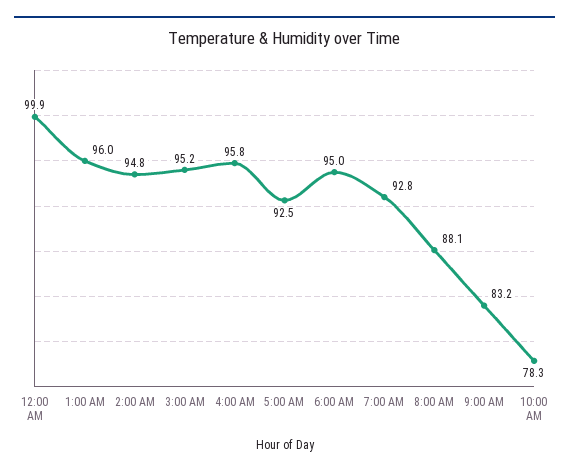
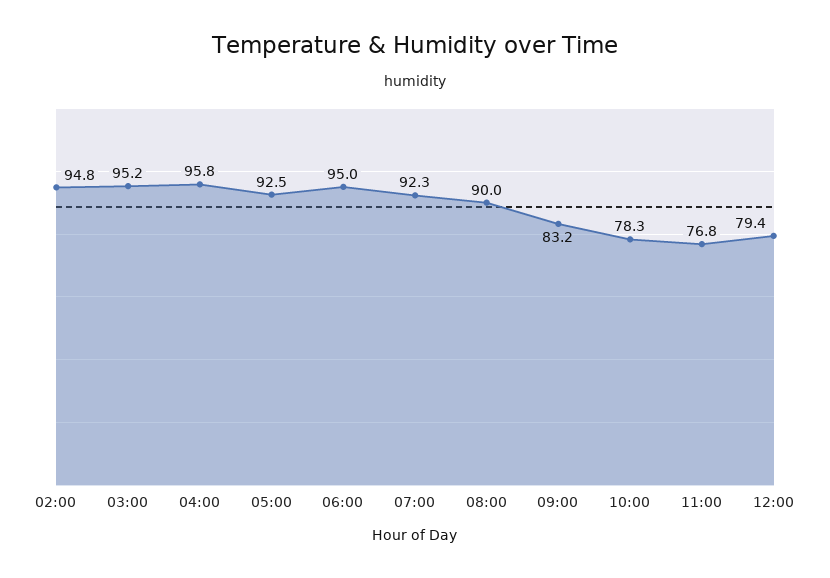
12:00 AM: 99.9 -> none
1:00 AM: 96 -> none
7:00 AM: 92.8 -> 92.3
8:00 AM: 88.1 -> 90
11:00: none -> 76.8
12:00: none -> 79.4

